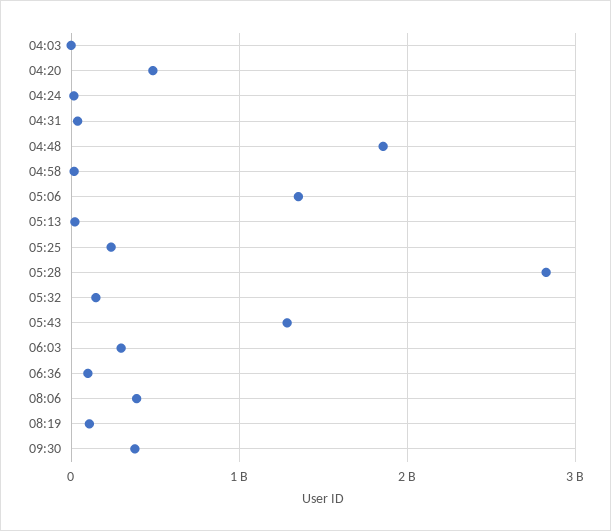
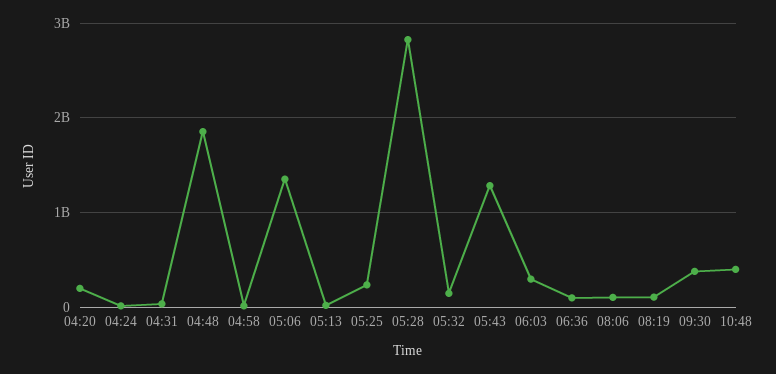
04:03: 0 -> none
04:20: 500000000 -> 200000000
08:06: 400000000 -> 100000000
10:48: none -> 400000000

